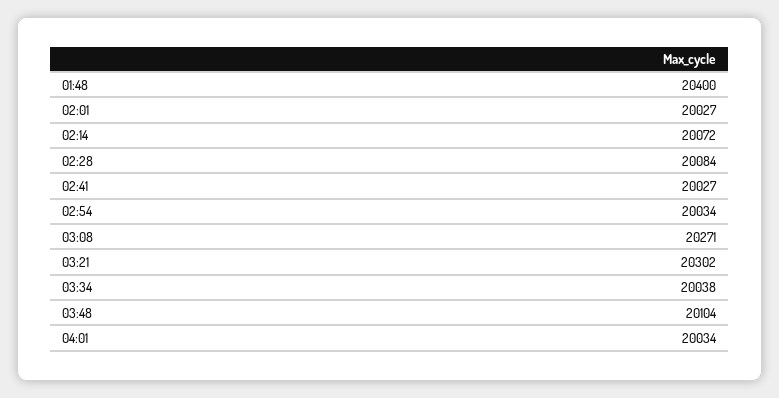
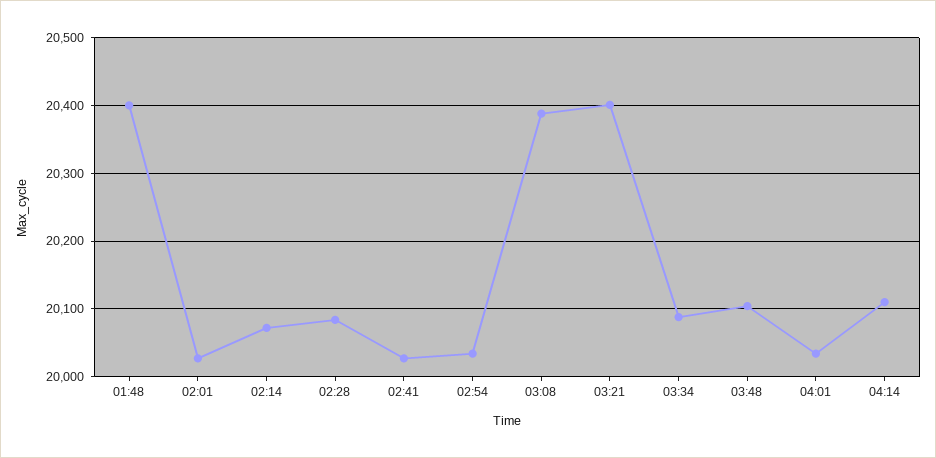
03:08: 20271 -> 20390
03:21: 20302 -> 20400
03:34: 20038 -> 20090
04:14: none -> 20110

